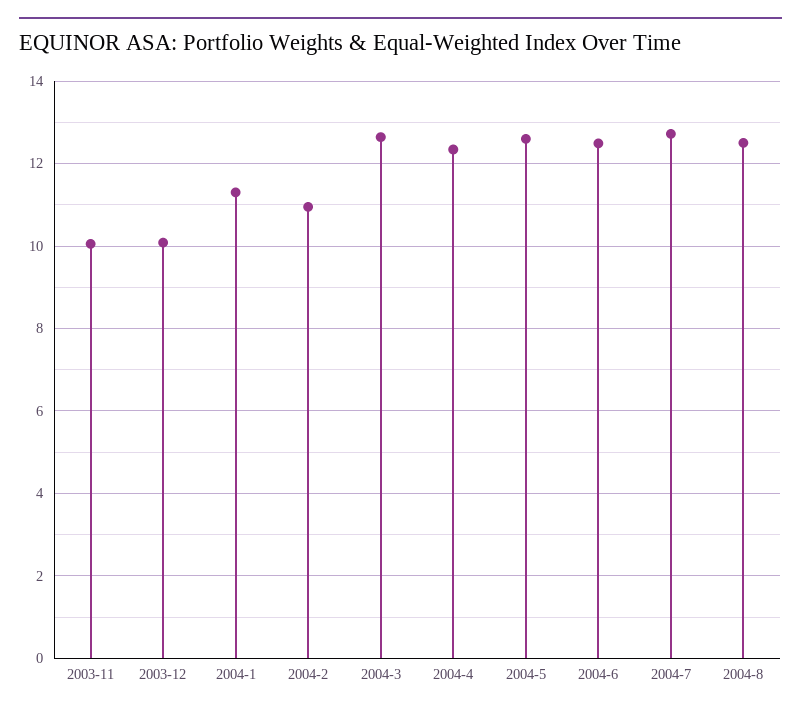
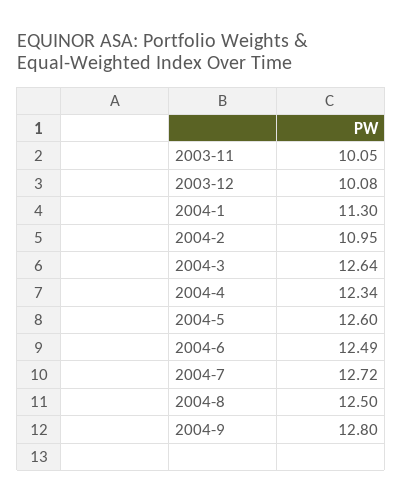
2004-9: none -> 12.8

